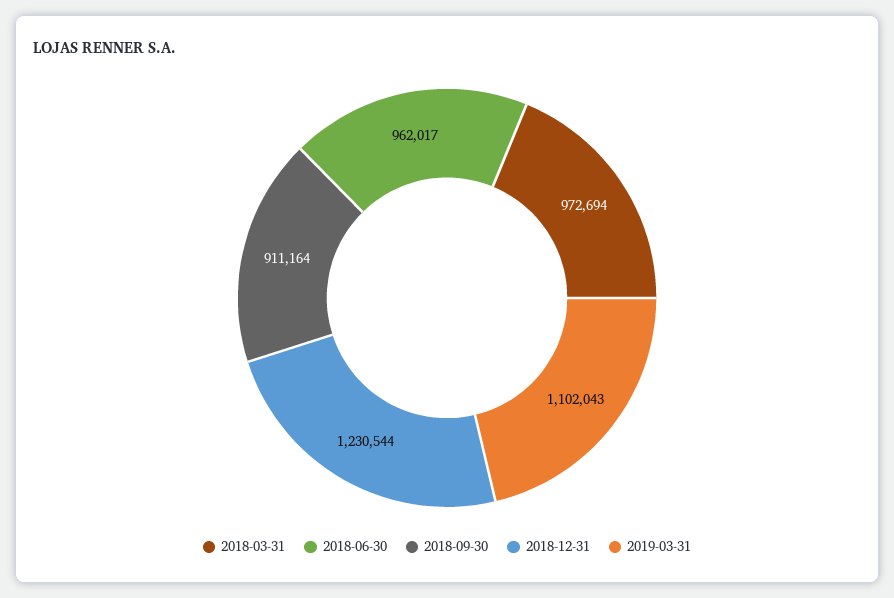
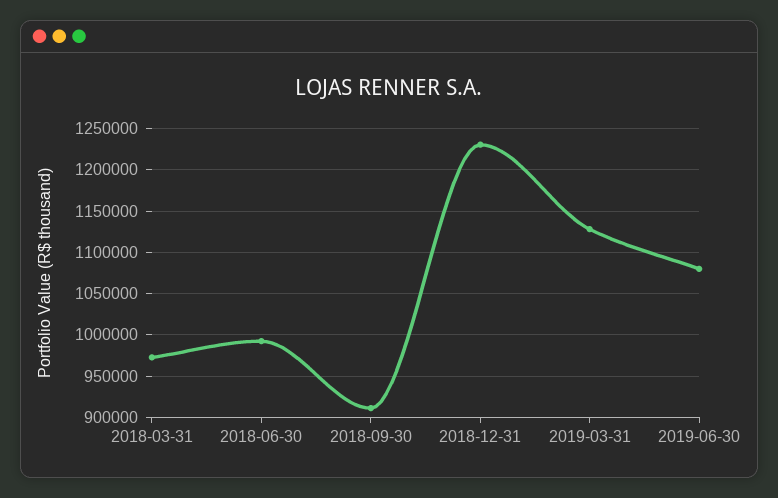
2018-06-30: 962017 -> 990000
2019-03-31: 1102043 -> 1130000
2019-06-30: none -> 1080000

